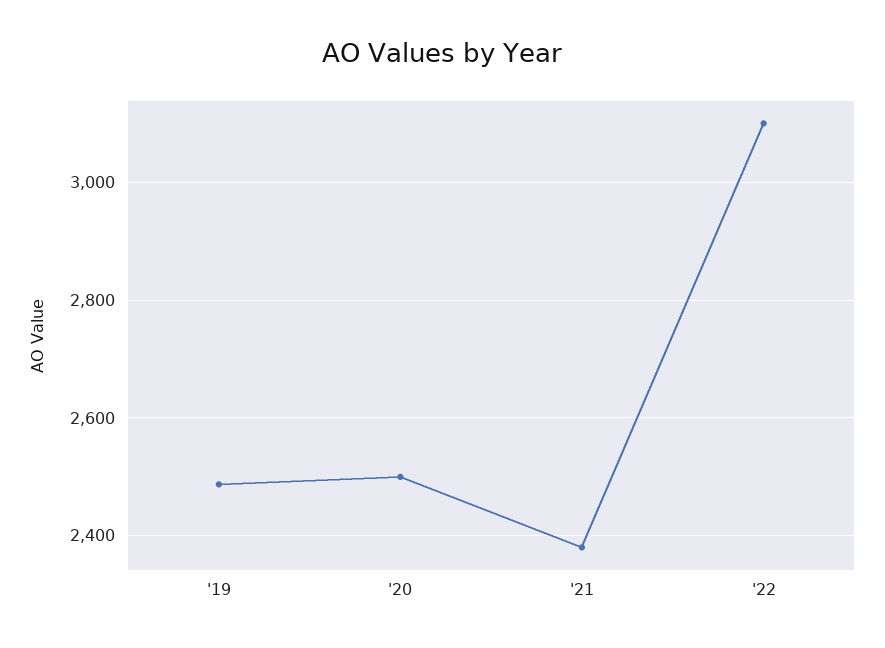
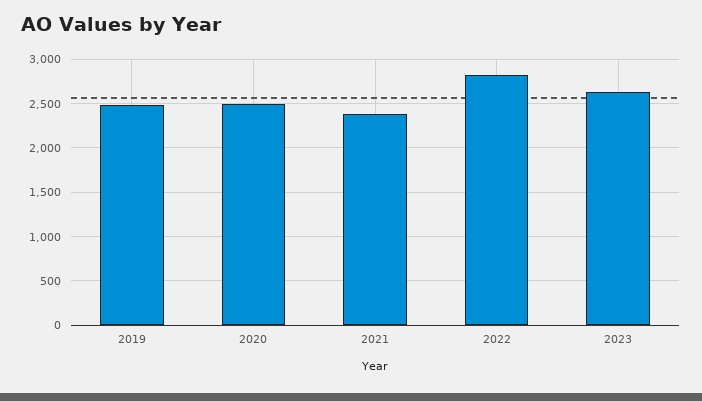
'22: 3100 -> 2800
2023: none -> 2600

